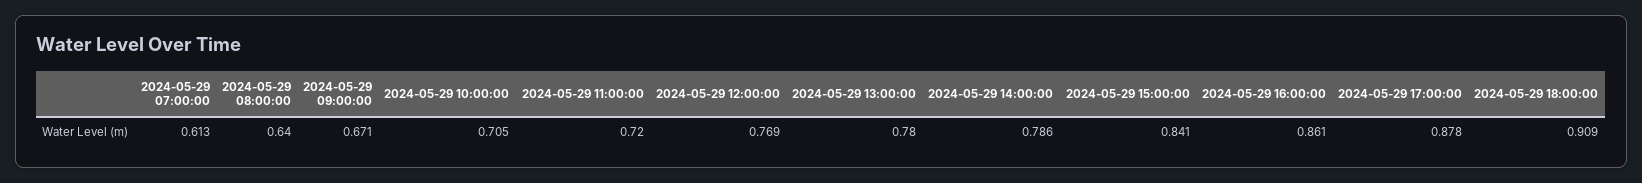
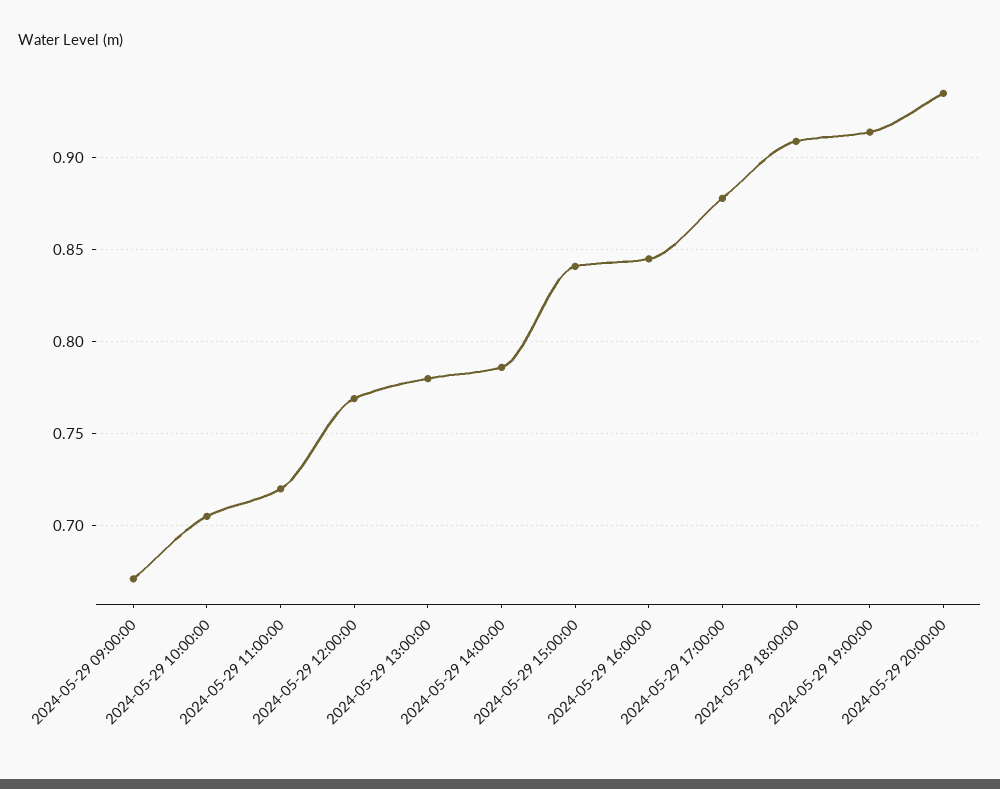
2024-05-29 07:00:00: 0.613 -> none
2024-05-29 08:00:00: 0.64 -> none
2024-05-29 16:00:00: 0.861 -> 0.845
2024-05-29 19:00:00: none -> 0.915
2024-05-29 20:00:00: none -> 0.935

